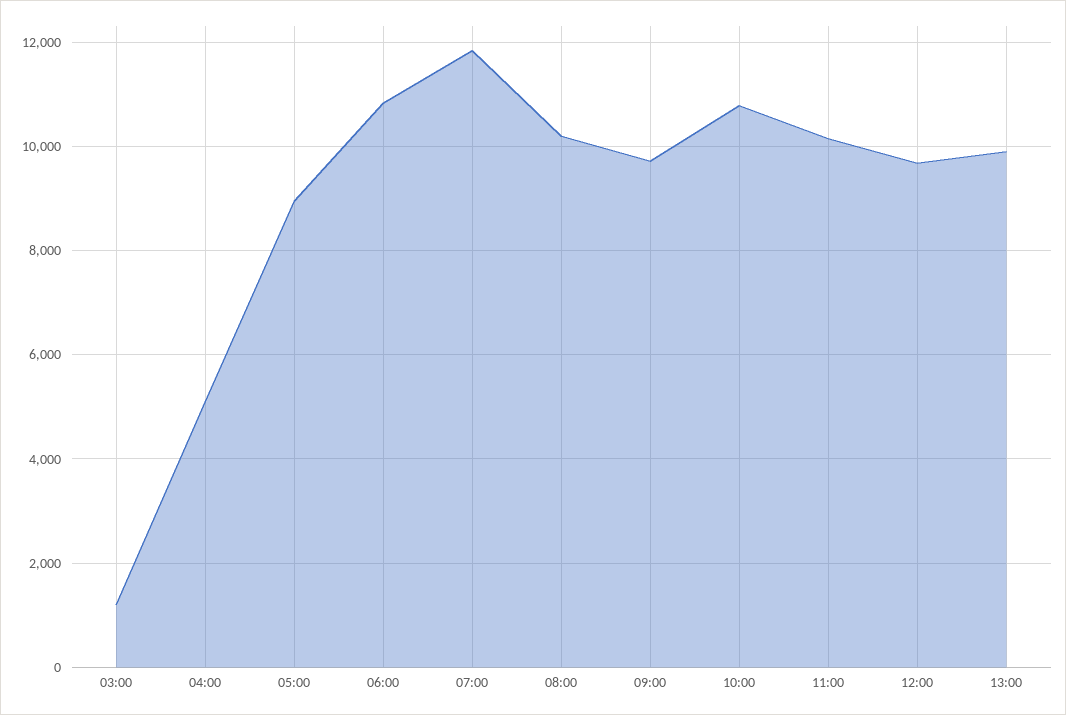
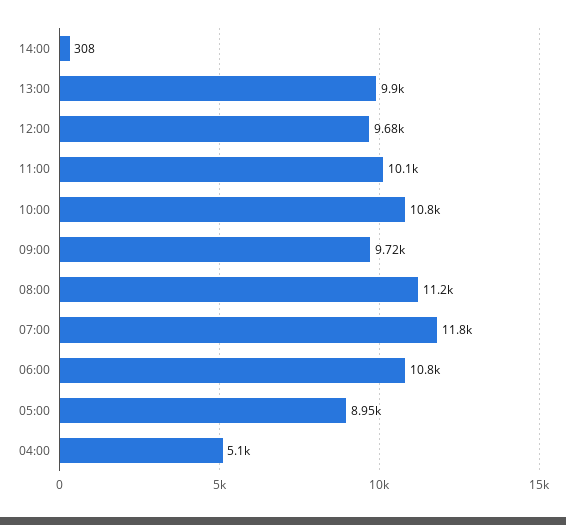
03:00: 1200 -> none
08:00: 10200 -> 11200
14:00: none -> 308

